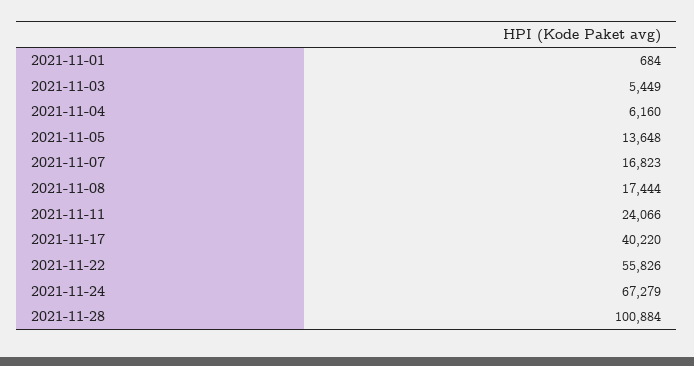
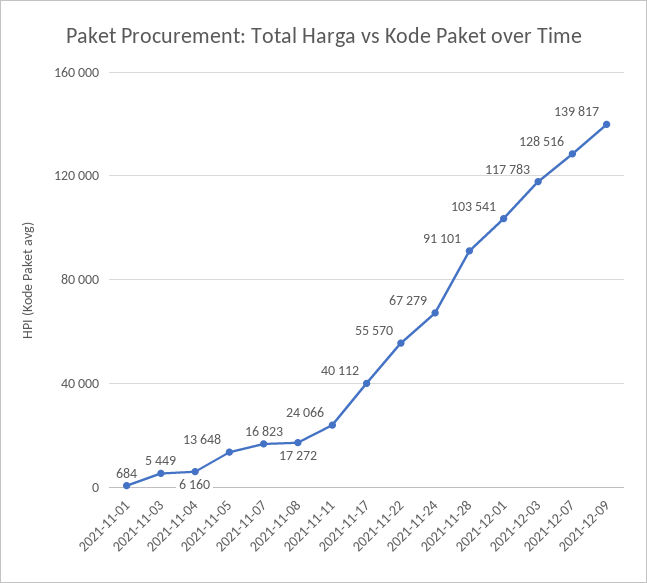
2021-11-08: 17444 -> 17272
2021-11-17: 40220 -> 40112
2021-11-22: 55826 -> 55570
2021-11-28: 100884 -> 91101
2021-12-01: none -> 103541
2021-12-03: none -> 117783
2021-12-07: none -> 128516
2021-12-09: none -> 139817

